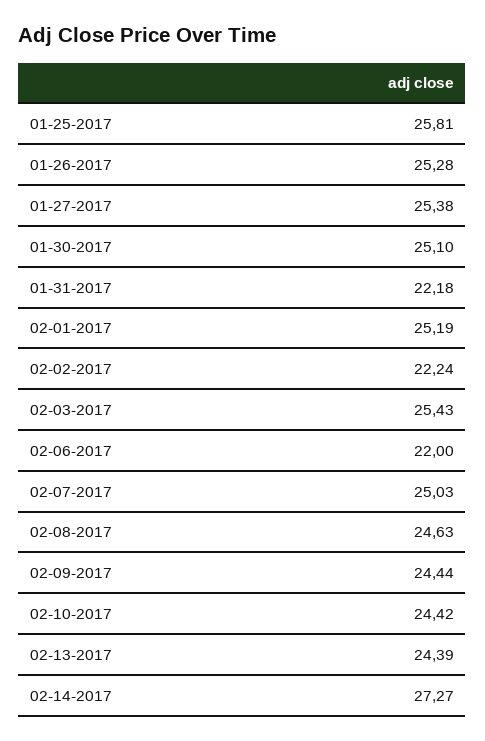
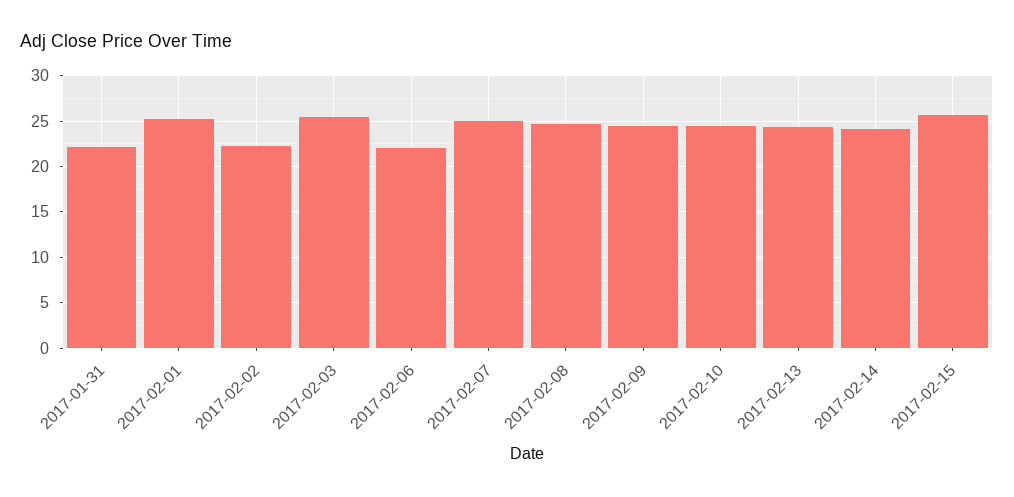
01-25-2017: 25.81 -> none
01-26-2017: 25.28 -> none
01-27-2017: 25.38 -> none
01-30-2017: 25.1 -> none
02-14-2017: 27.27 -> 24
2017-02-15: none -> 26

